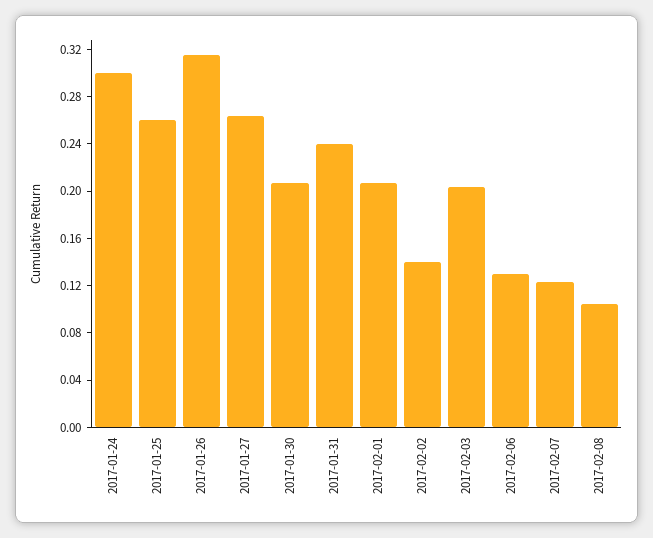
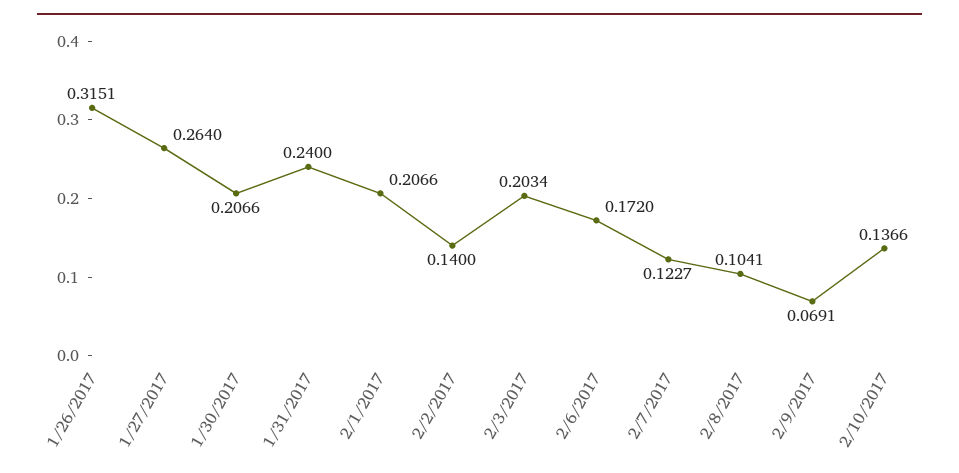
2017-01-24: 0.3 -> none
2017-01-25: 0.26 -> none
2017-02-06: 0.13 -> 0.172
2/9/2017: none -> 0.0691
2/10/2017: none -> 0.1366

